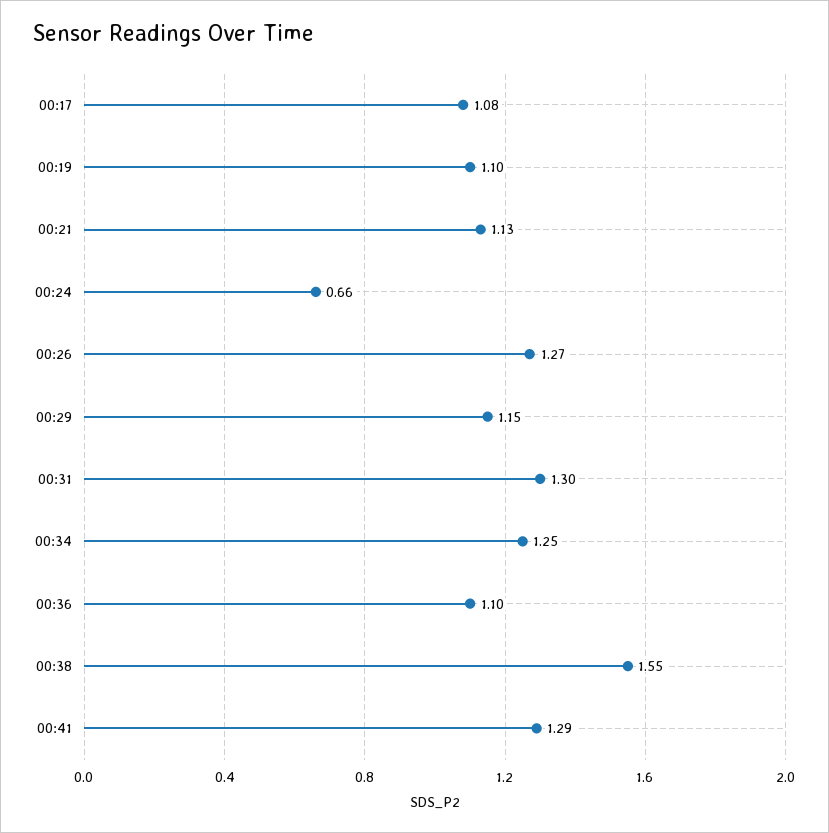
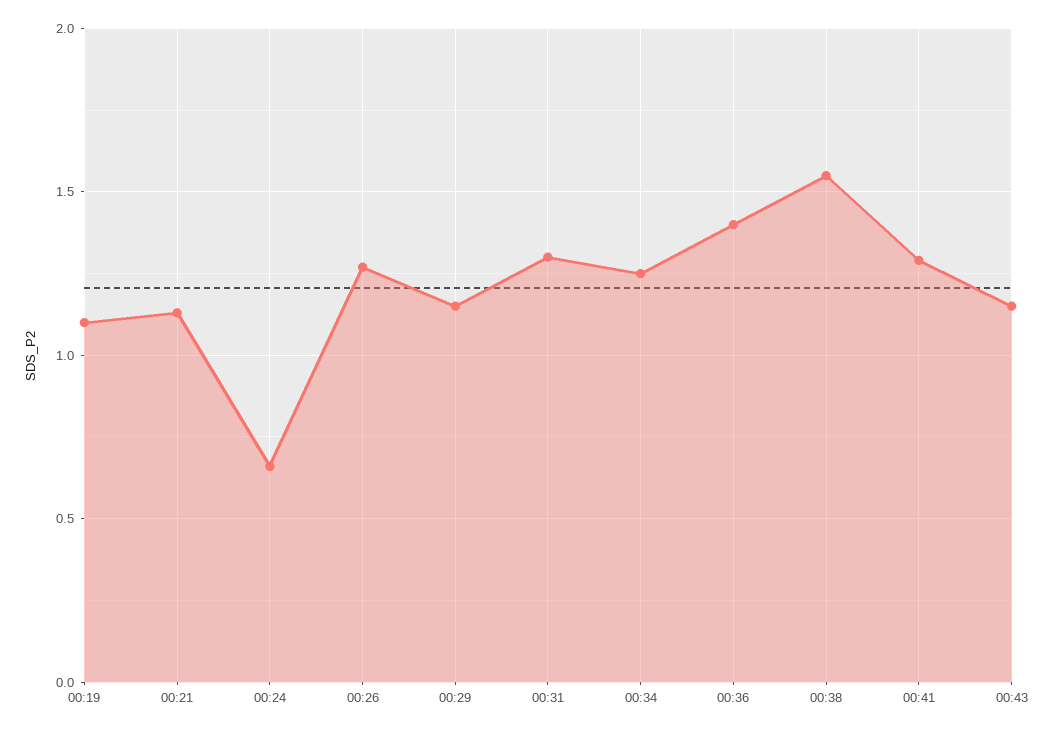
00:17: 1.08 -> none
00:36: 1.1 -> 1.4
00:43: none -> 1.15

